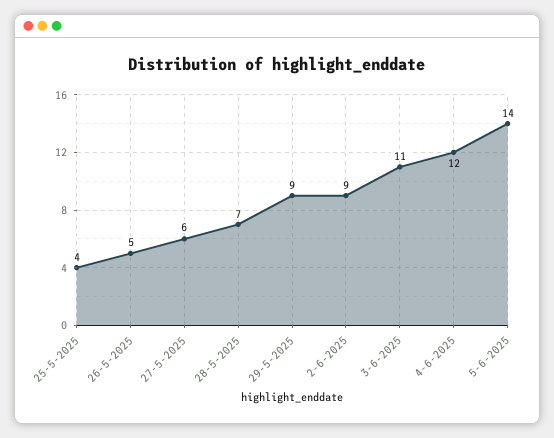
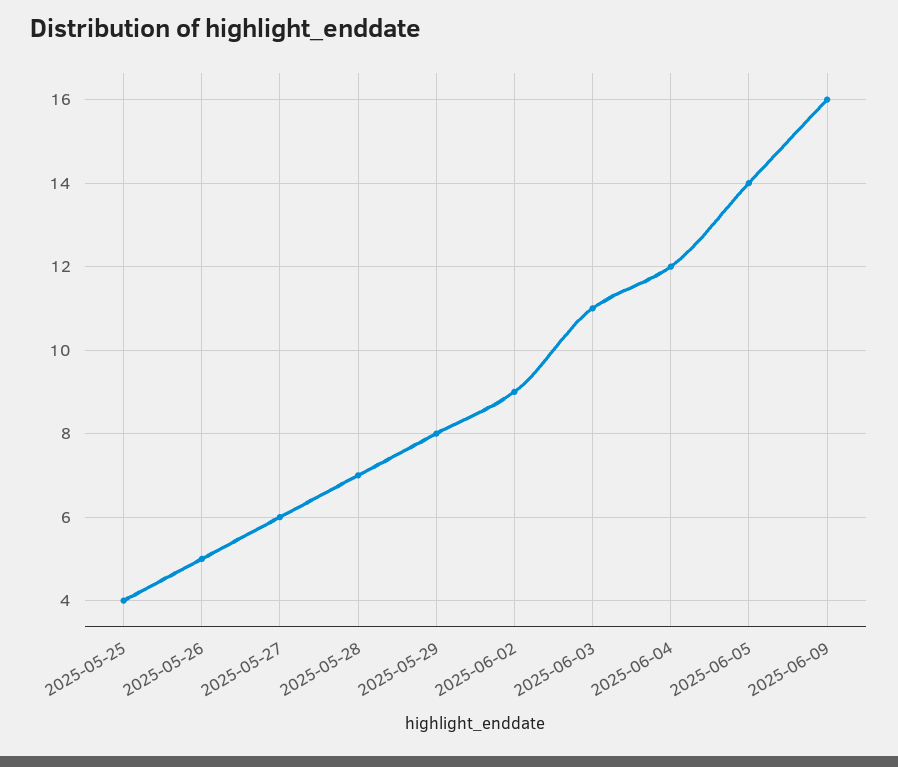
29-5-2025: 9 -> 8
2025-06-09: none -> 16

